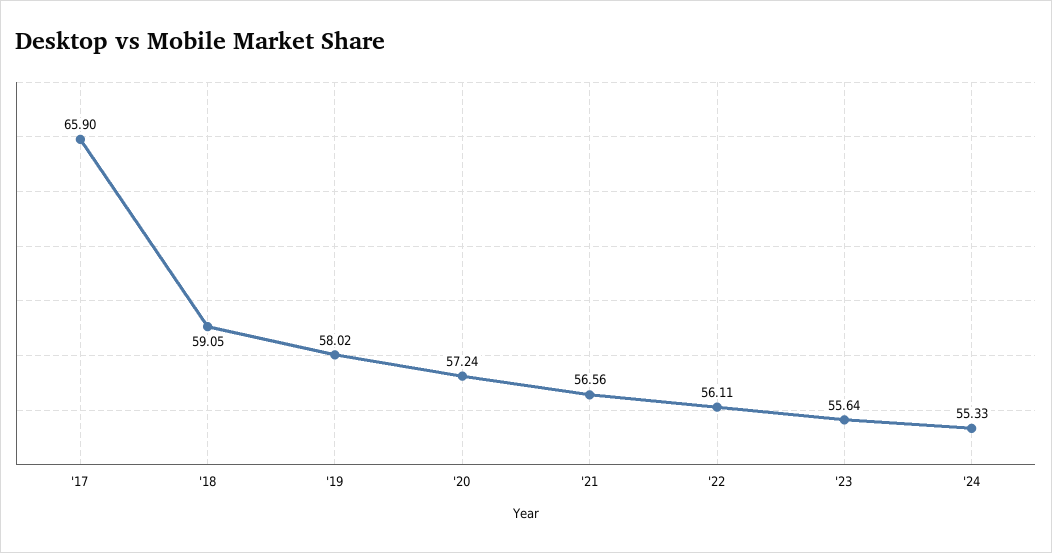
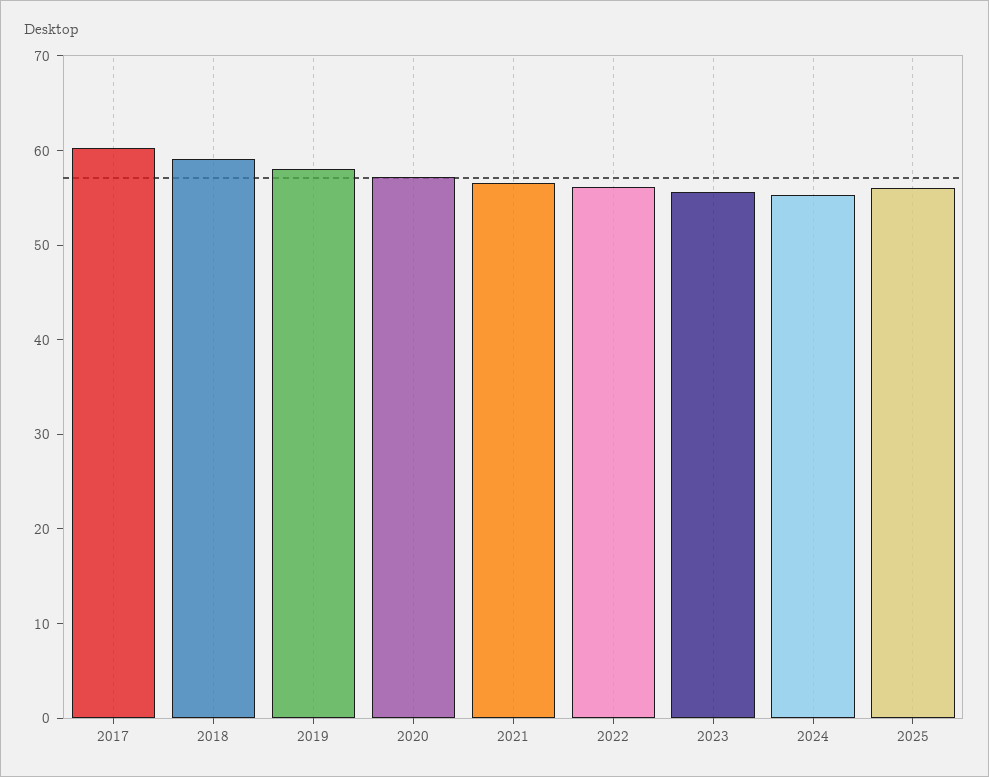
'17: 65.9 -> 60
2025: none -> 56

